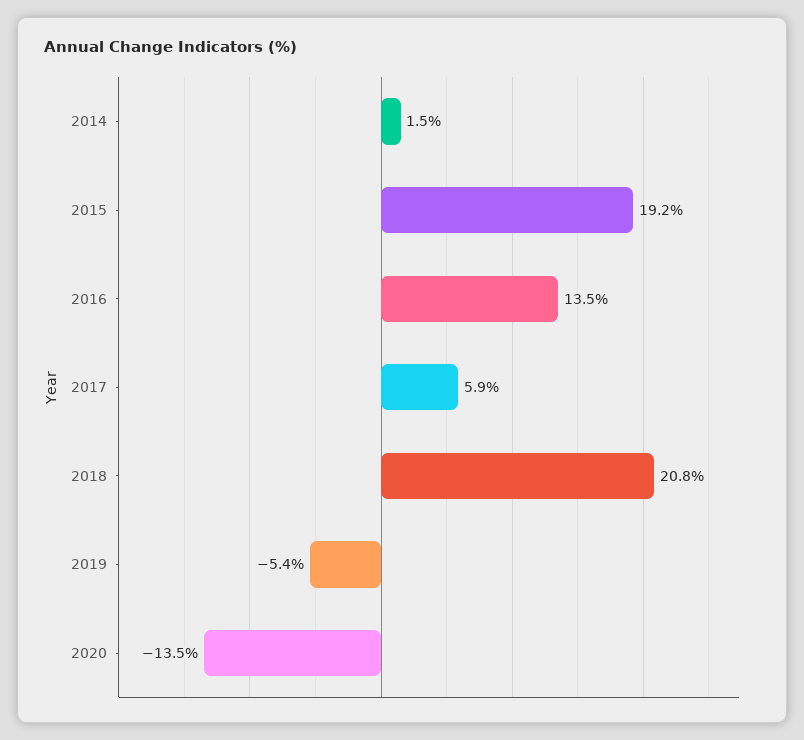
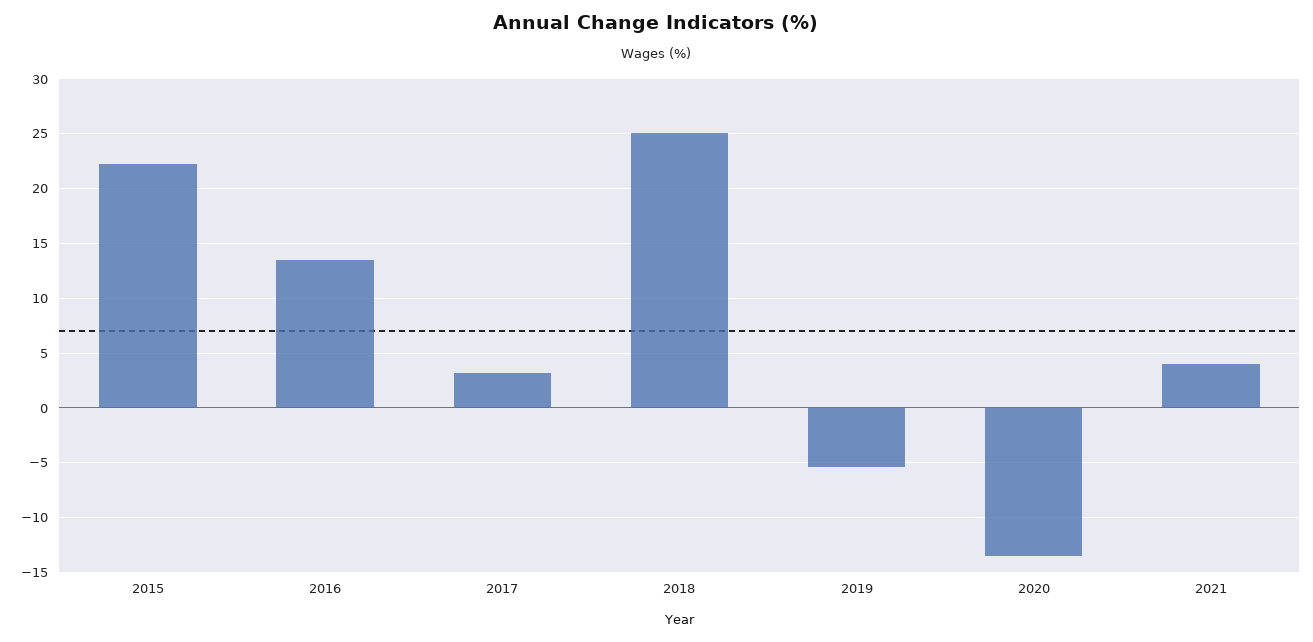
2014: 1.5 -> none
2015: 19.2 -> 22
2017: 5.9 -> 3
2018: 20.8 -> 25
2021: none -> 4

